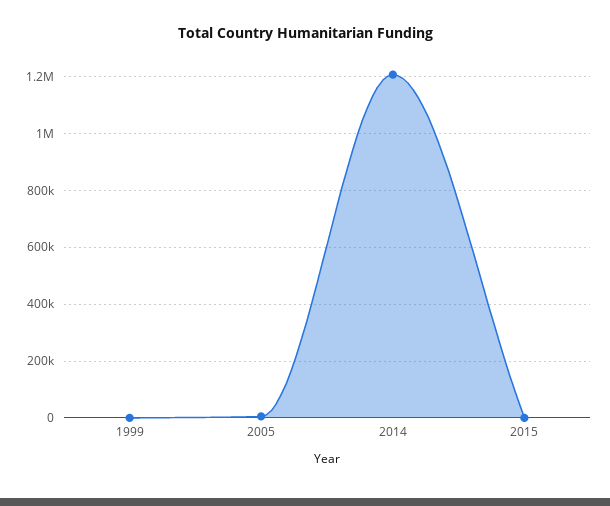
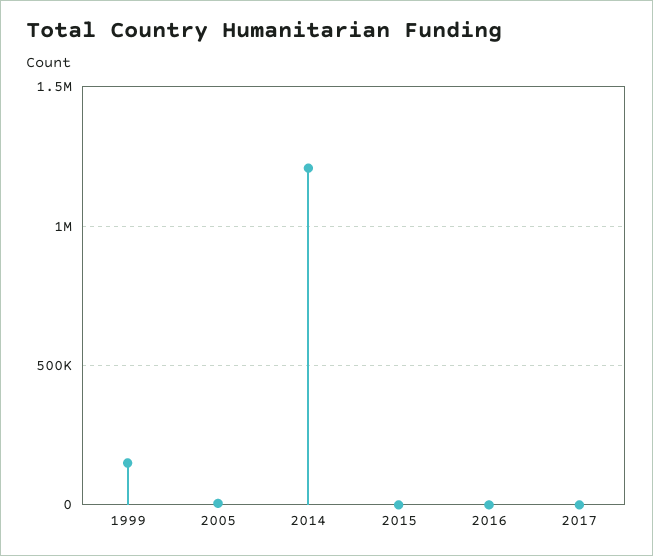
1999: 0 -> 150000
2016: none -> 0
2017: none -> 0

